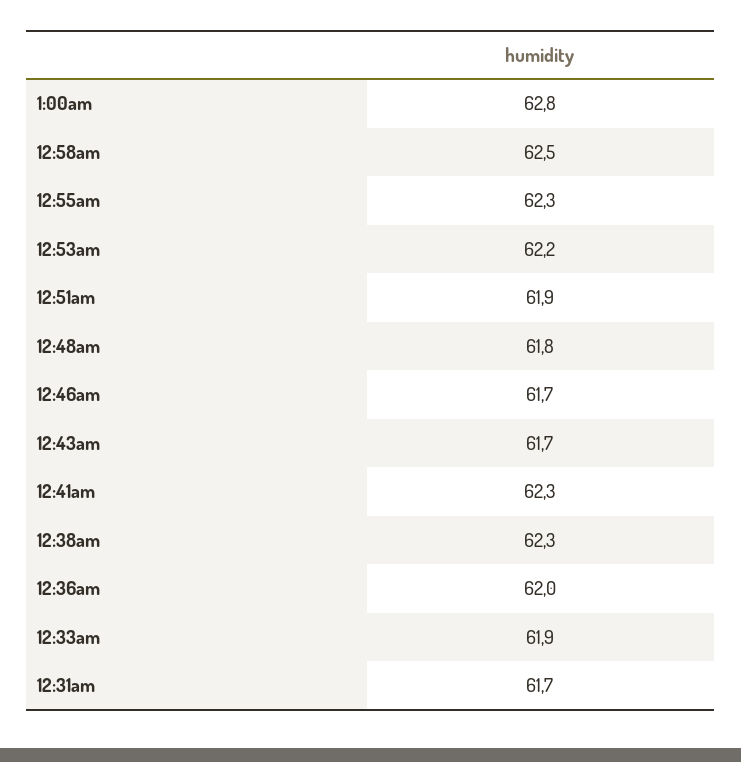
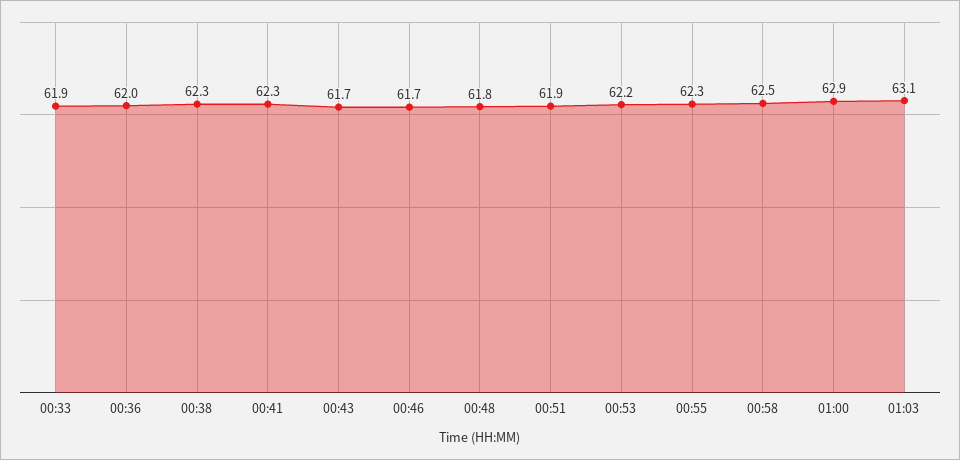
1:00am: 62.8 -> 62.9
12:31am: 61.7 -> none
01:03: none -> 63.1

